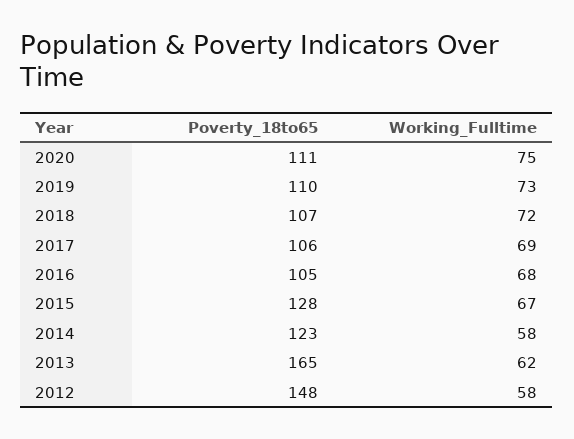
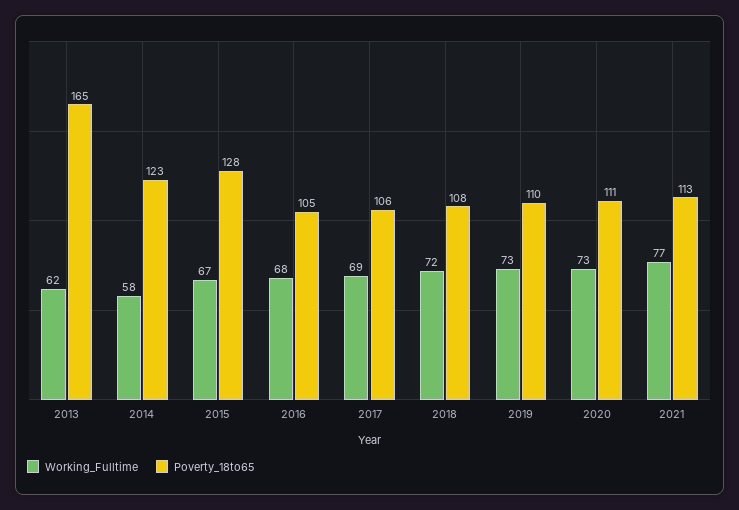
Working_Fulltime, 2020: 75 -> 73
Poverty_18to65, 2018: 107 -> 108
Poverty_18to65, 2012: 148 -> none
Working_Fulltime, 2012: 58 -> none
Working_Fulltime, 2021: none -> 77
Poverty_18to65, 2021: none -> 113

